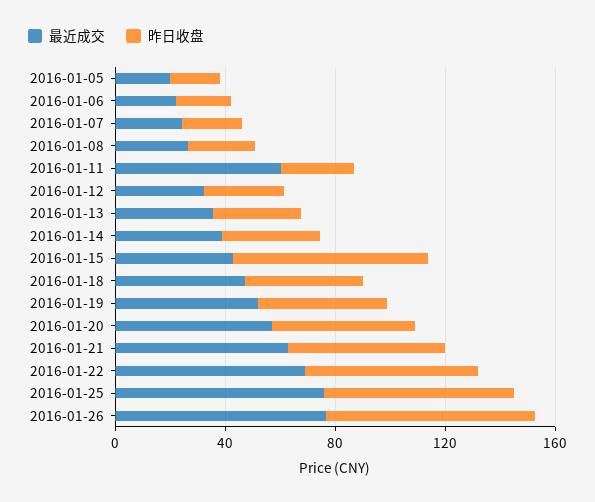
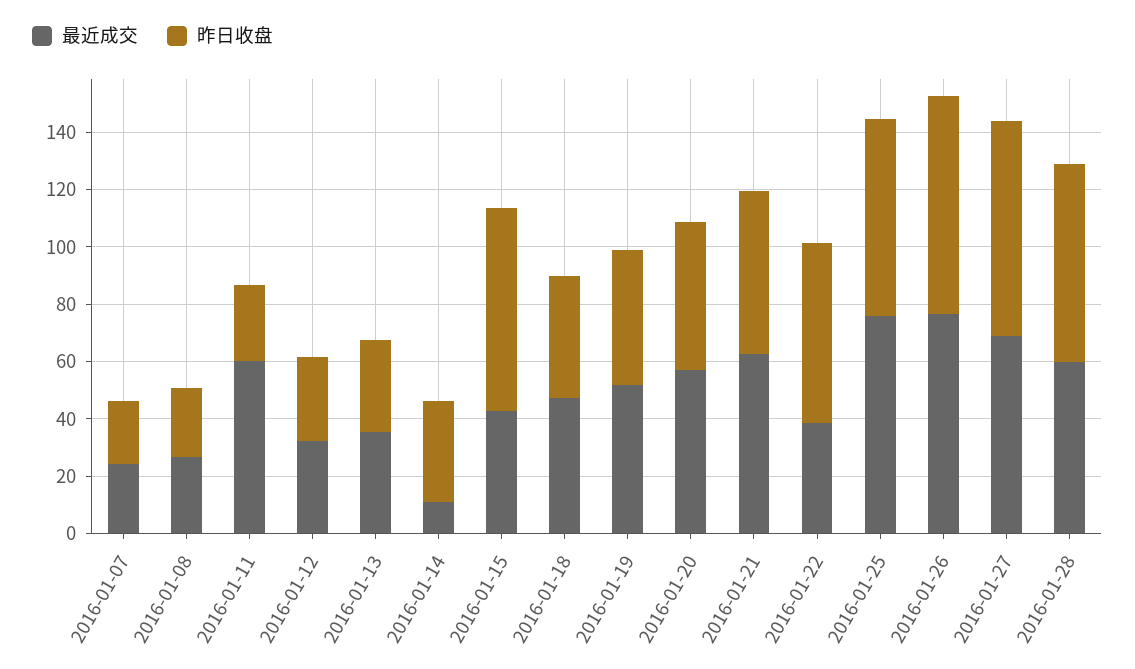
最近成交, 2016-01-05: 20 -> none
昨日收盘, 2016-01-05: 20 -> none
最近成交, 2016-01-06: 20 -> none
昨日收盘, 2016-01-06: 20 -> none
最近成交, 2016-01-14: 40 -> 10
最近成交, 2016-01-22: 70 -> 40
最近成交, 2016-01-27: none -> 70
昨日收盘, 2016-01-27: none -> 75
最近成交, 2016-01-28: none -> 60
昨日收盘, 2016-01-28: none -> 70

